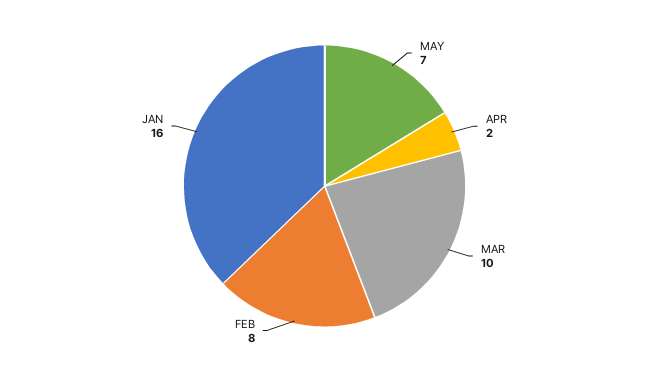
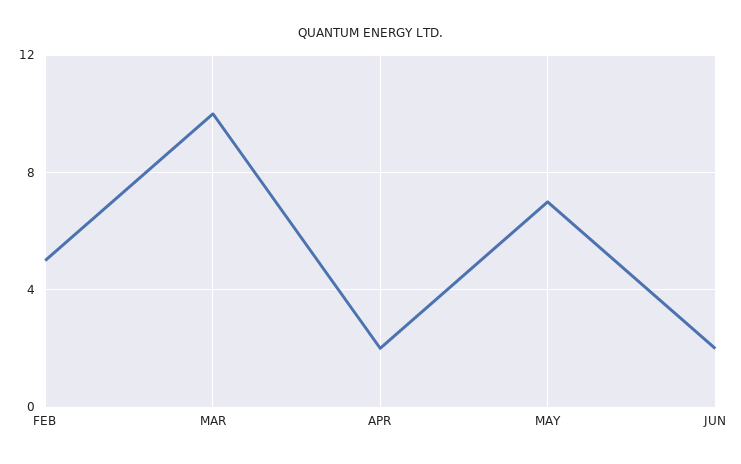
FEB: 8 -> 5
JAN: 16 -> none
JUN: none -> 2

